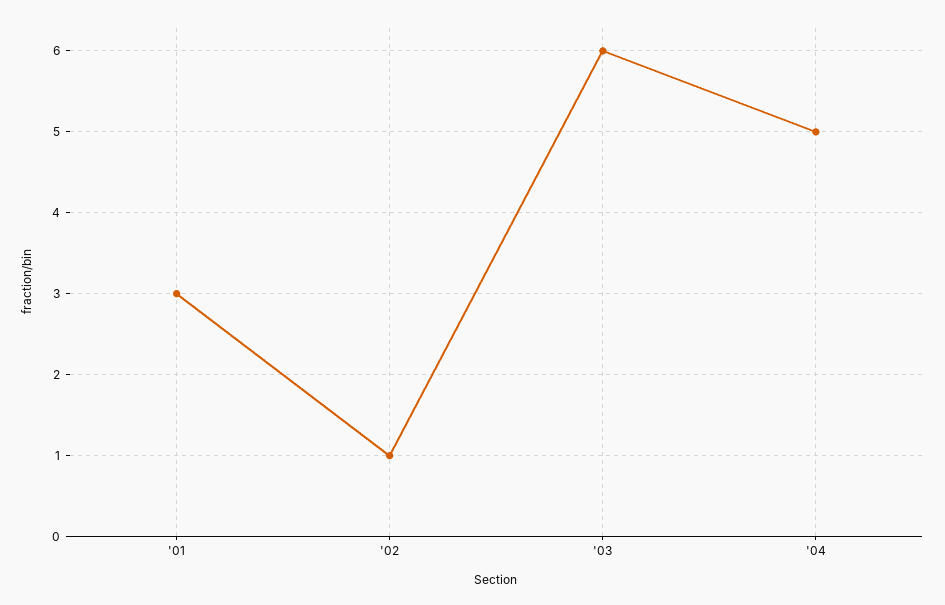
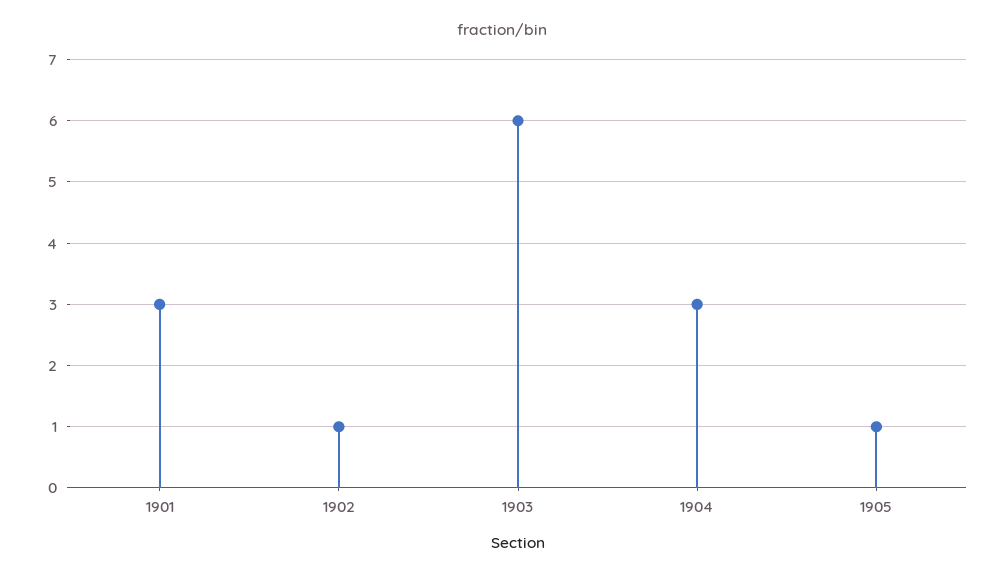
'04: 5 -> 3
1905: none -> 1

